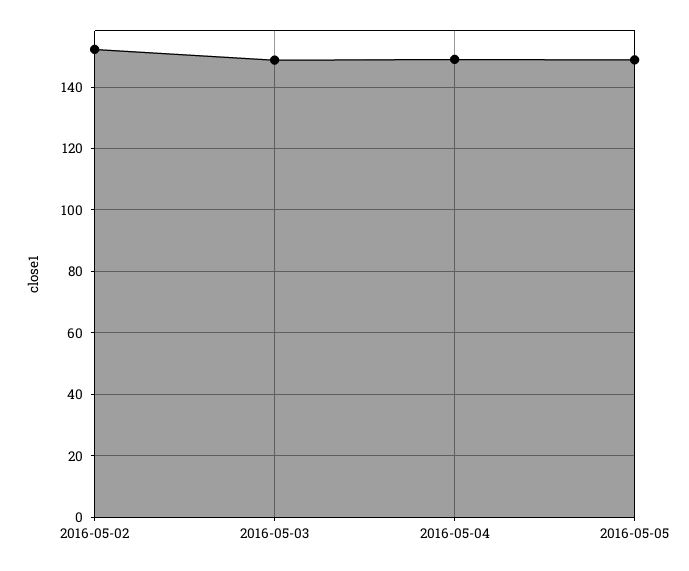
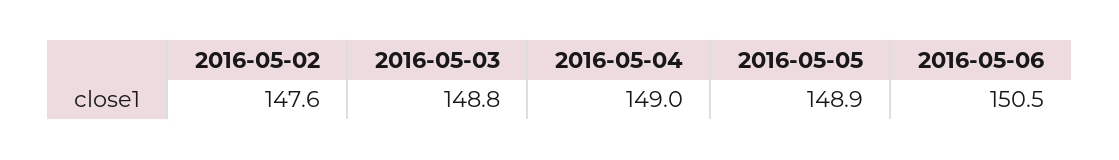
2016-05-02: 152 -> 147.6
2016-05-06: none -> 150.5

